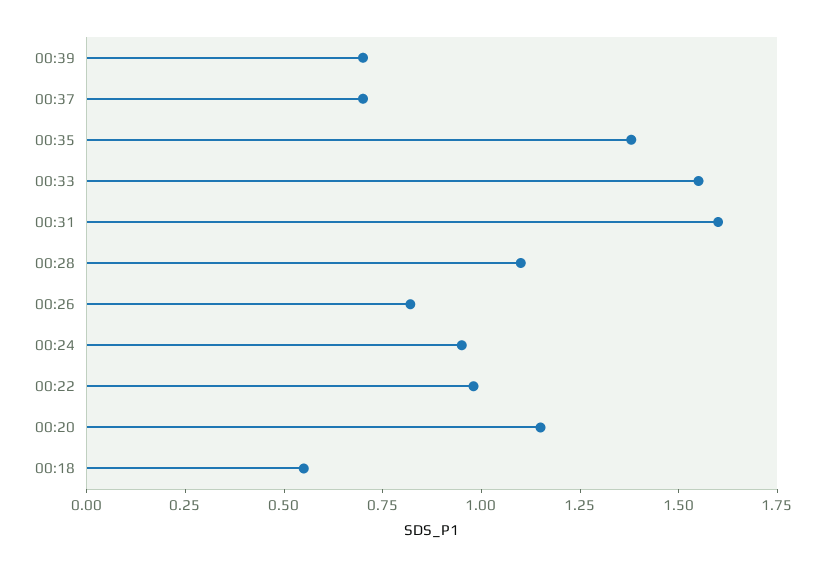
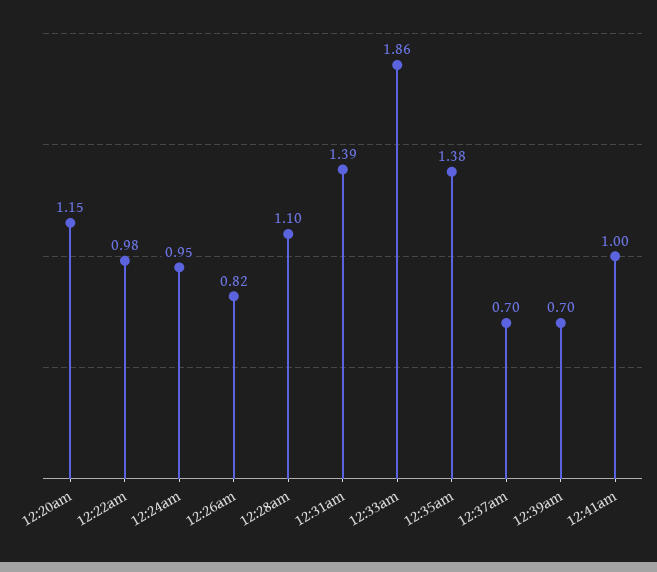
00:33: 1.55 -> 1.86
00:31: 1.6 -> 1.39
00:18: 0.55 -> none
12:41am: none -> 1

